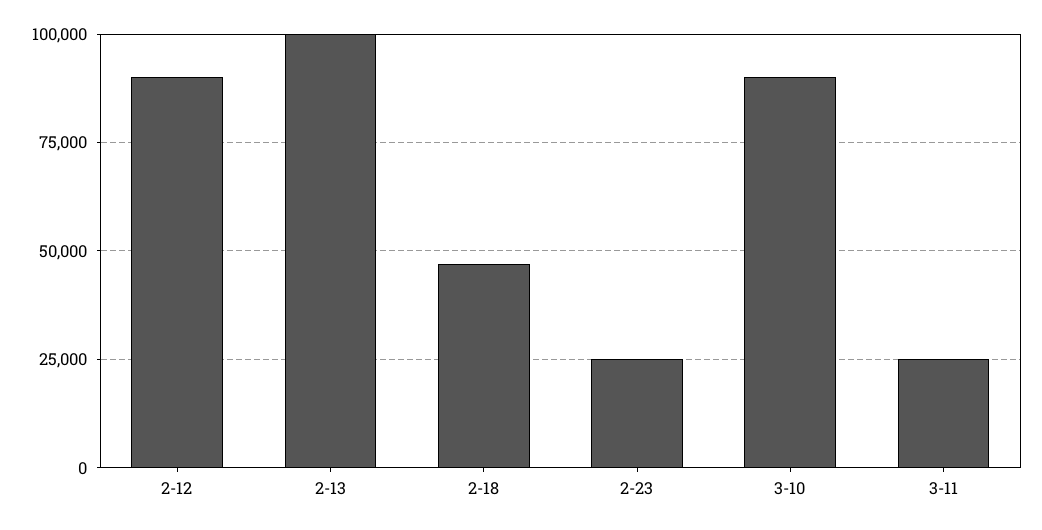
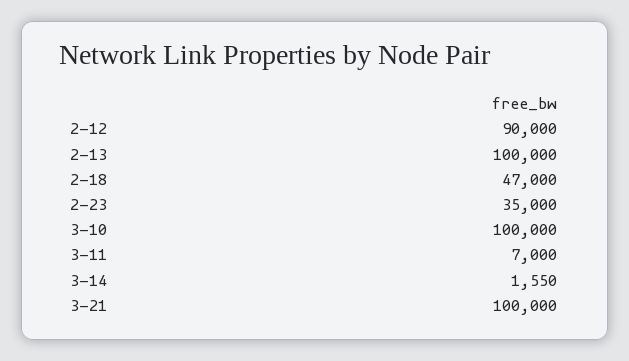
2-23: 25000 -> 35000
3-10: 90000 -> 100000
3-11: 25000 -> 7000
3-14: none -> 1550
3-21: none -> 100000

